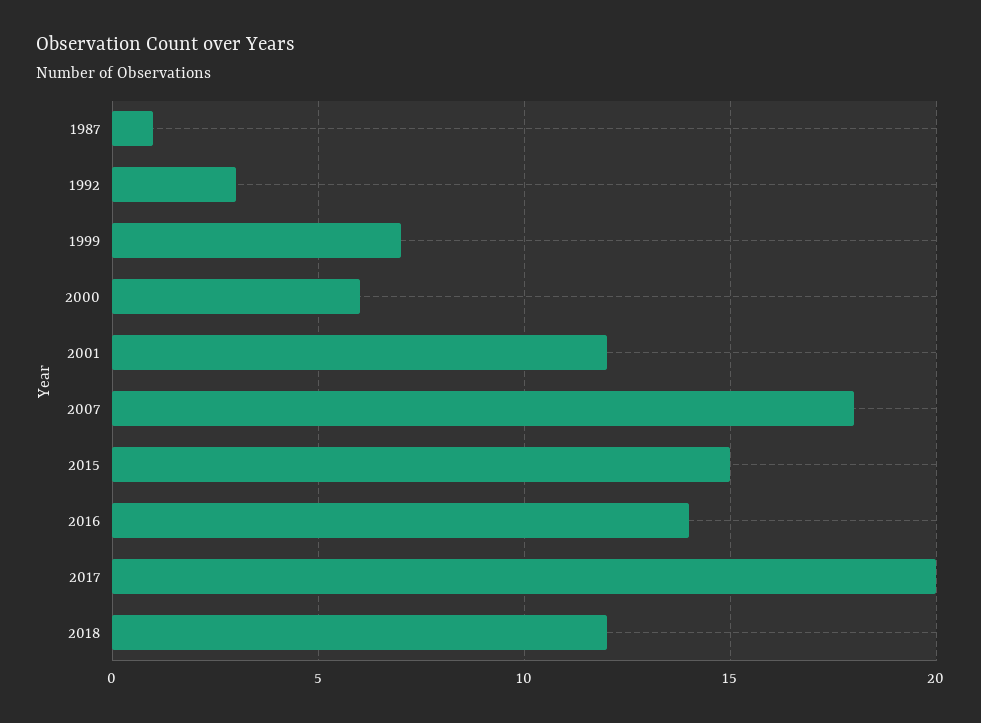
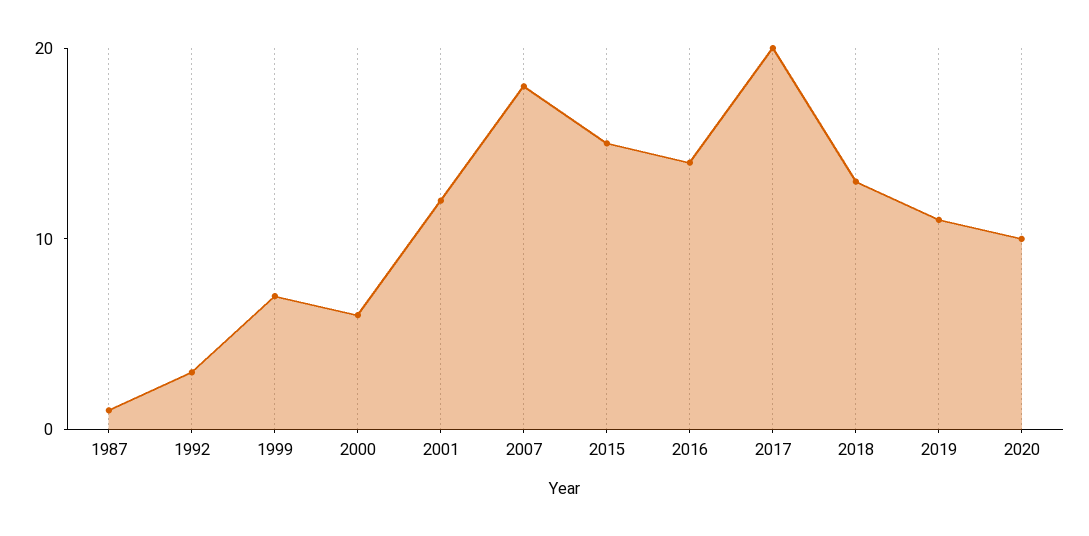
2018: 12 -> 13
2019: none -> 11
2020: none -> 10

